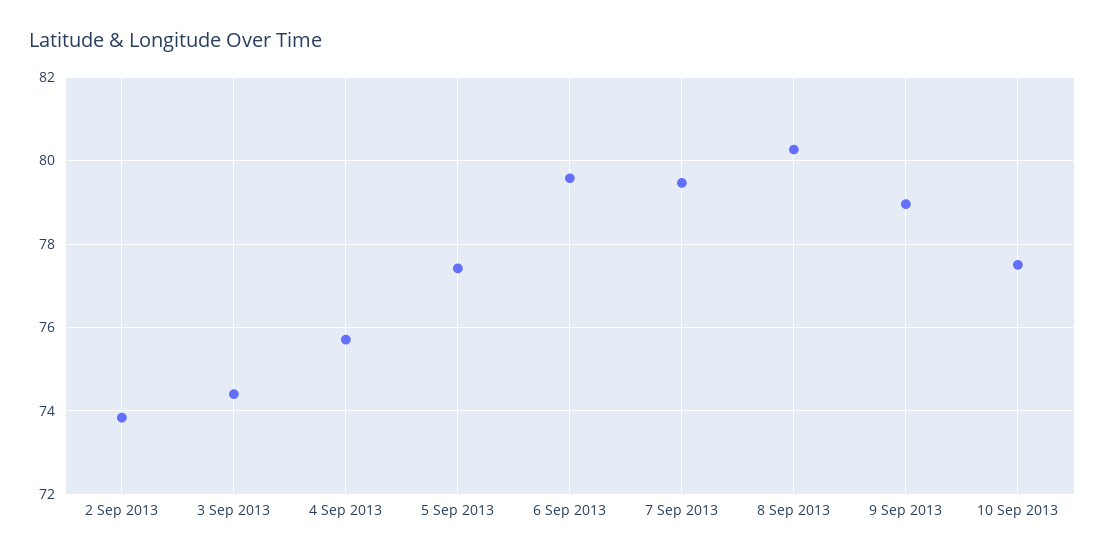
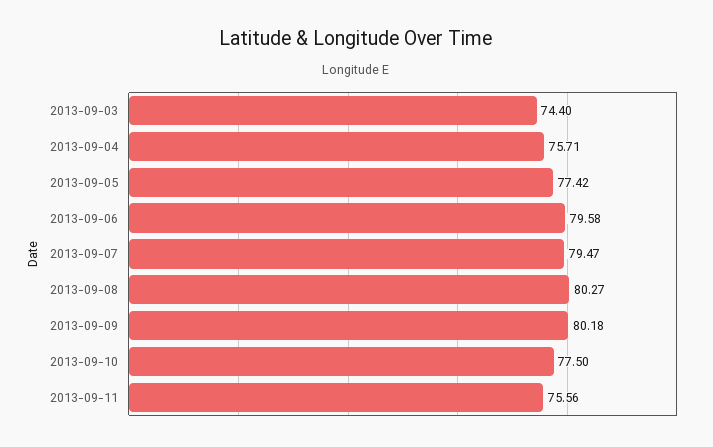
2 Sep 2013: 73.8 -> none
9 Sep 2013: 79 -> 80.18
2013-09-11: none -> 75.56

